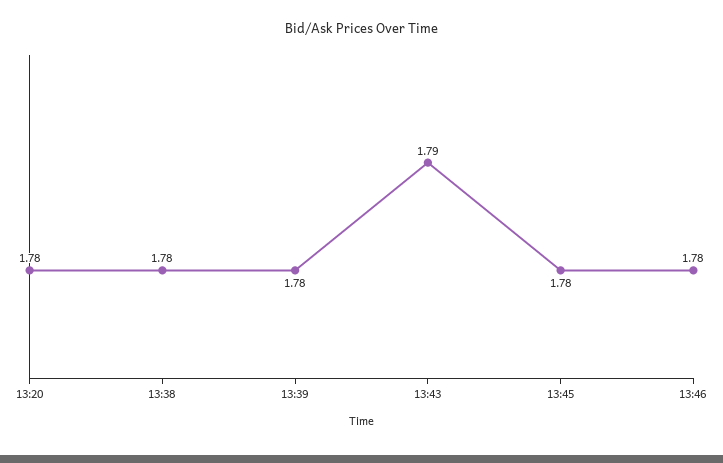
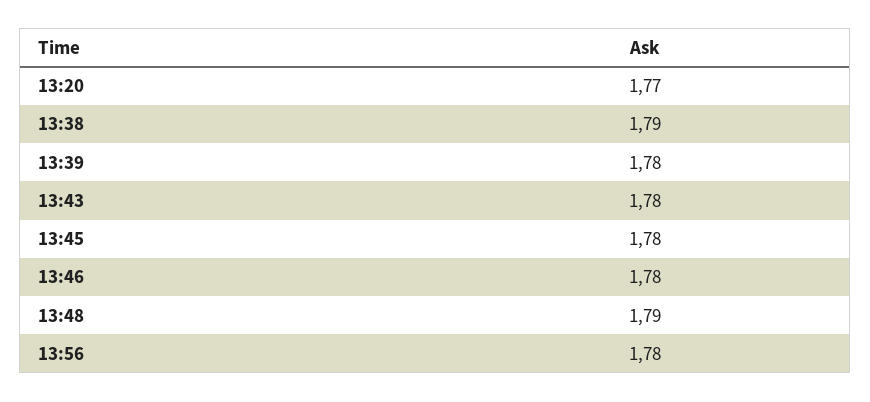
13:20: 1.78 -> 1.77
13:38: 1.78 -> 1.79
13:43: 1.79 -> 1.78
13:48: none -> 1.79
13:56: none -> 1.78

